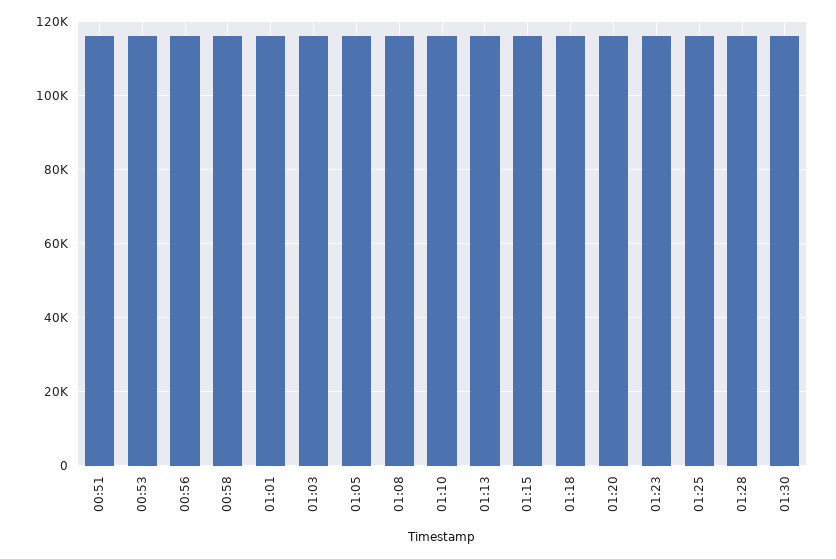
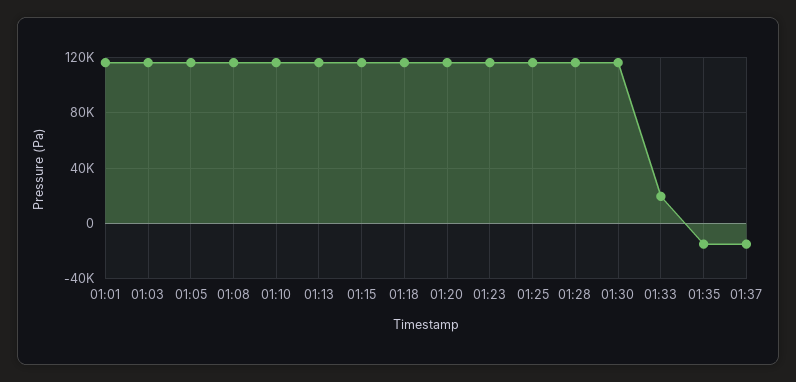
00:51: 116000 -> none
00:53: 116000 -> none
00:56: 116000 -> none
00:58: 116000 -> none
01:33: none -> 20000
01:35: none -> -15000
01:37: none -> -15000

